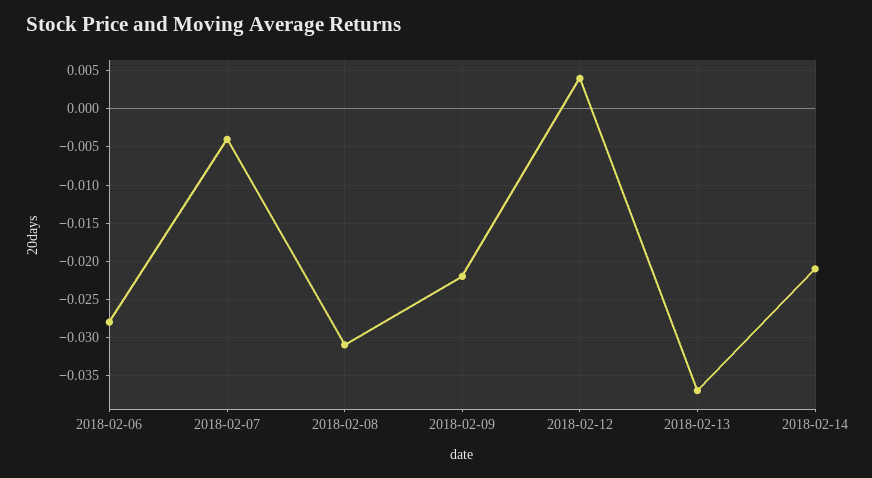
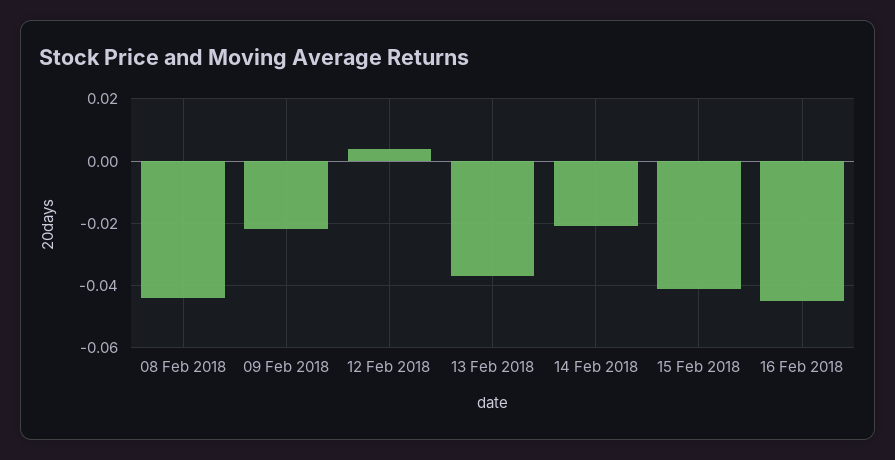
2018-02-06: -0.028 -> none
2018-02-07: -0.004 -> none
2018-02-08: -0.031 -> -0.045
15 Feb 2018: none -> -0.04
16 Feb 2018: none -> -0.045

